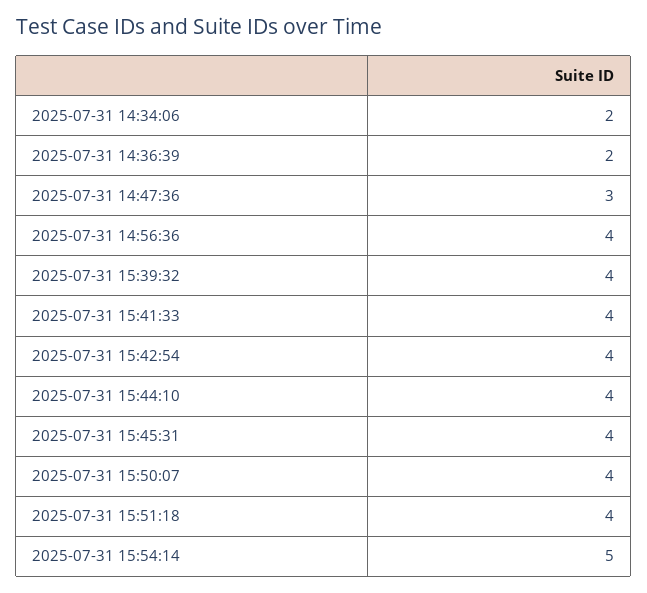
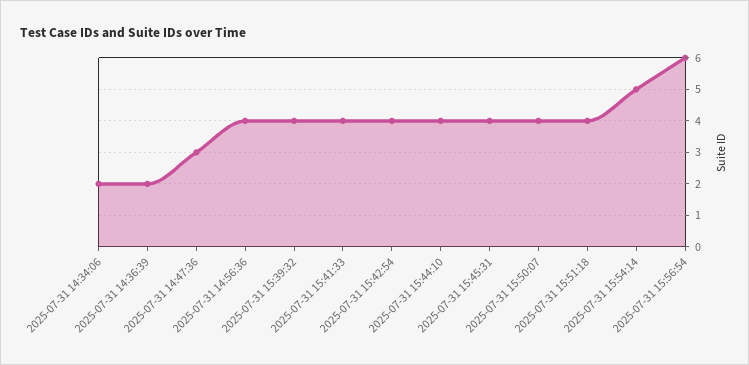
2025-07-31 15:56:54: none -> 6

